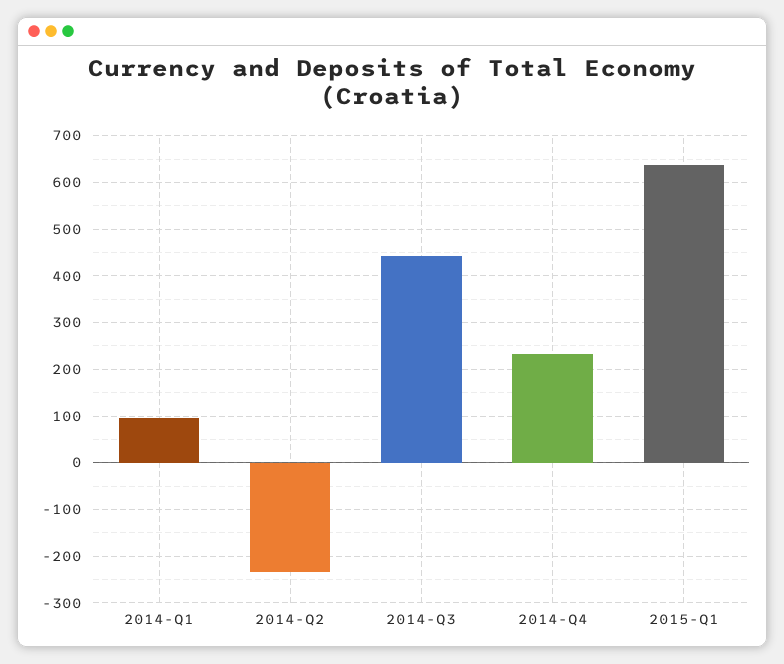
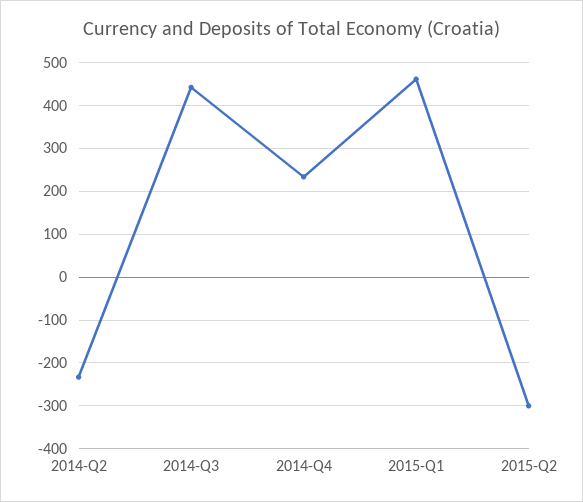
2014-Q1: 100 -> none
2015-Q1: 640 -> 460
2015-Q2: none -> -300

